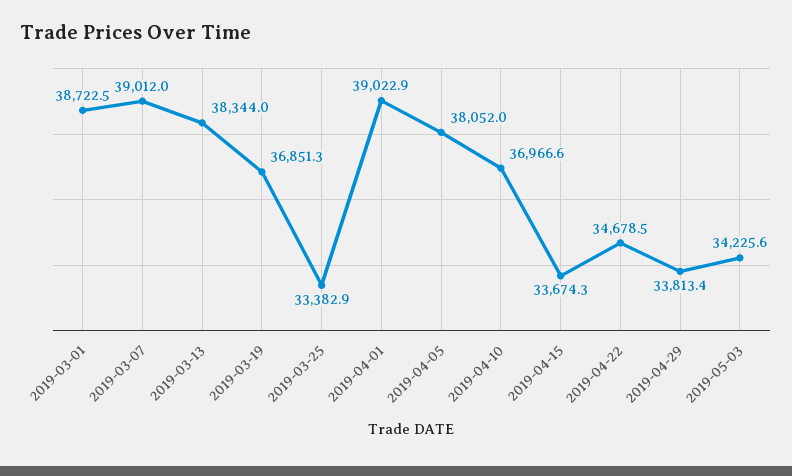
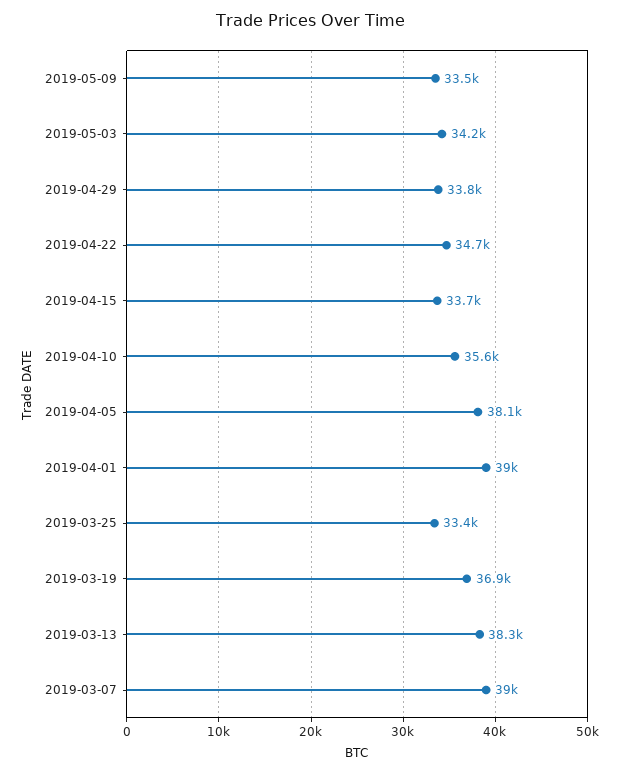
2019-03-01: 38722.5 -> none
2019-04-10: 36966.6 -> 35600
2019-05-09: none -> 33500

